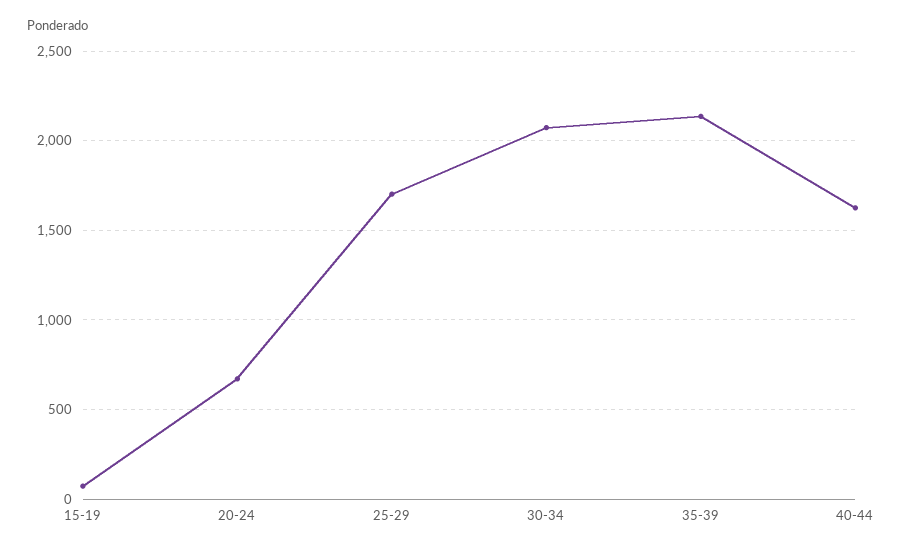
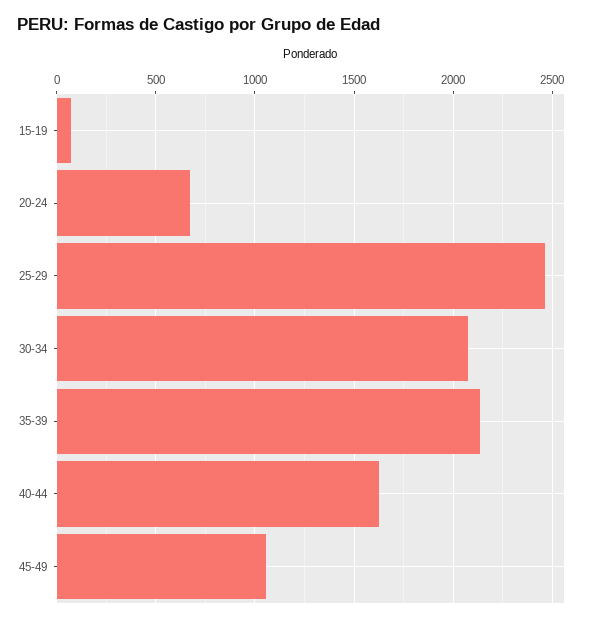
25-29: 1700 -> 2450
45-49: none -> 1050

